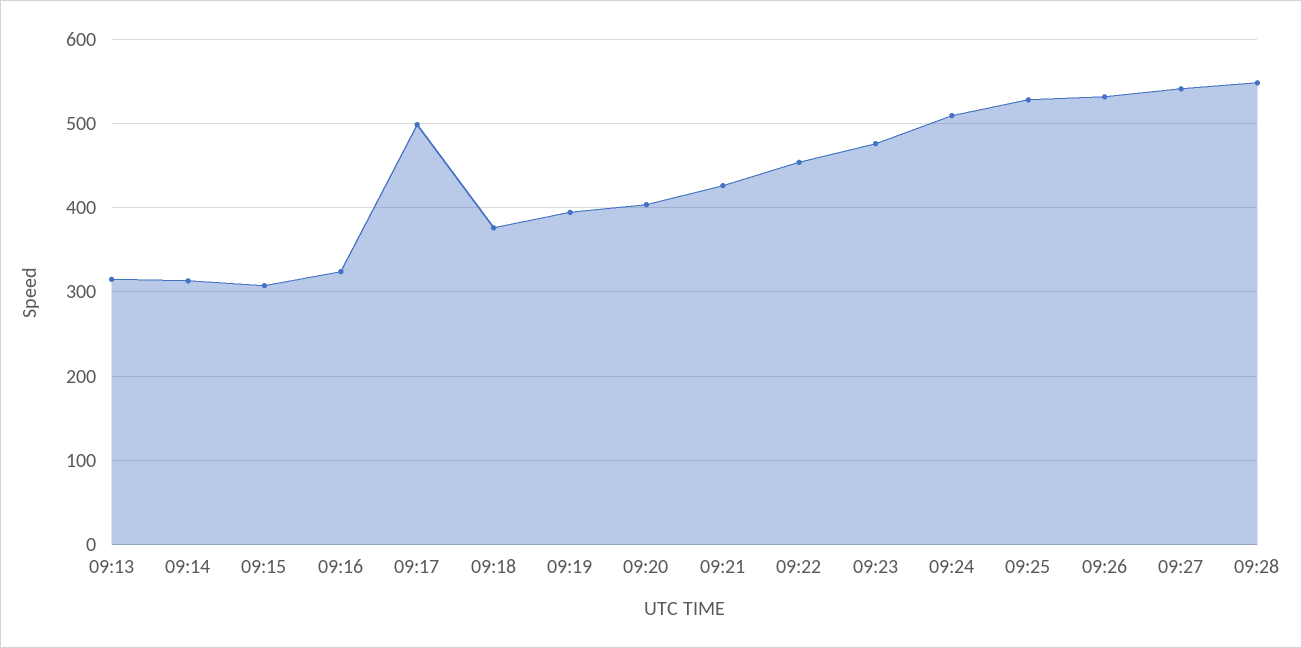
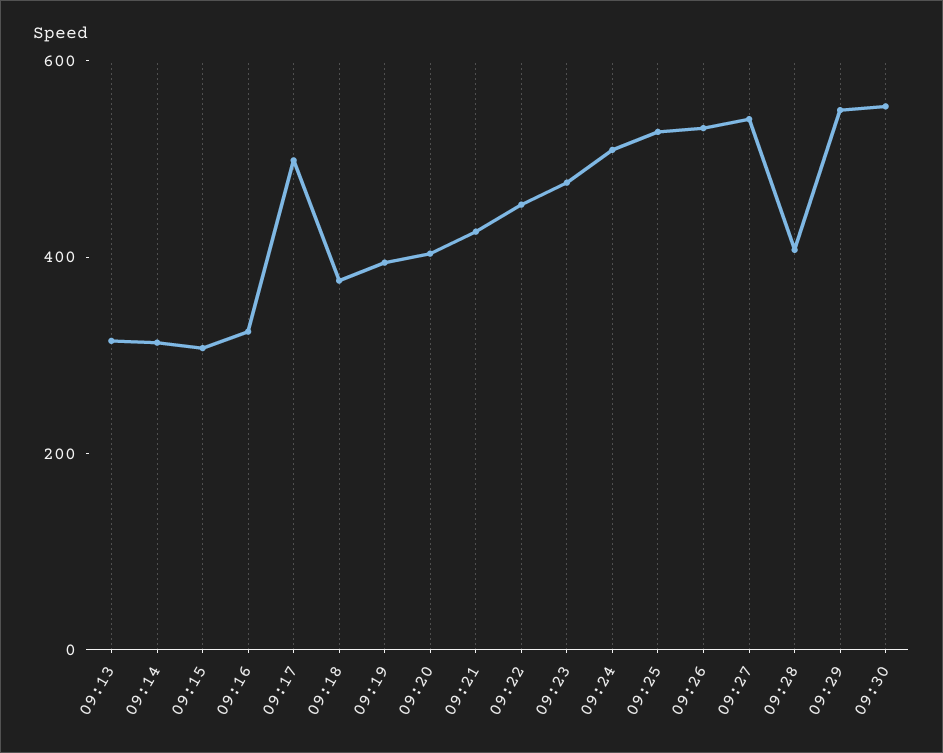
09:28: 550 -> 400
09:29: none -> 550
09:30: none -> 550

